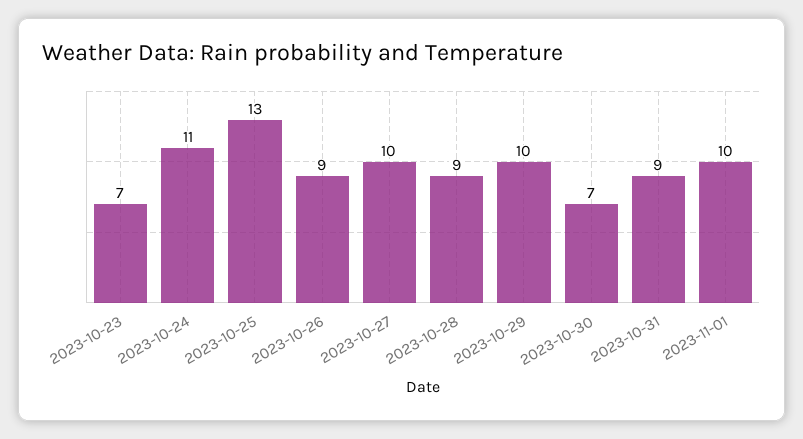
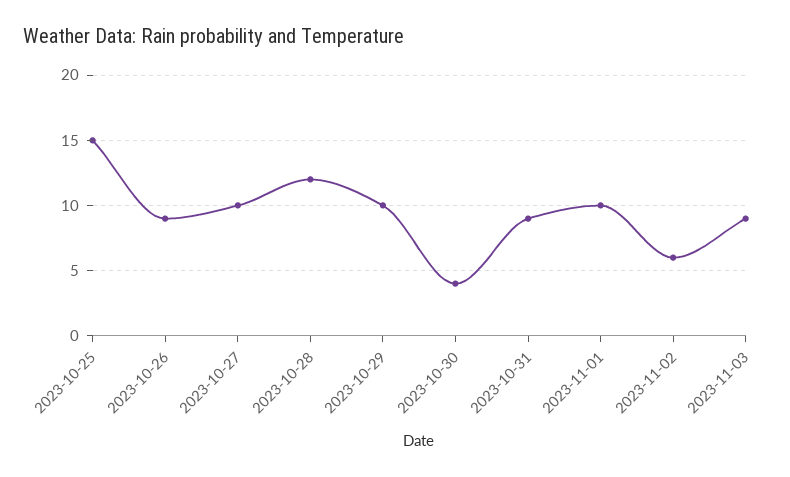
2023-10-23: 7 -> none
2023-10-24: 11 -> none
2023-10-25: 13 -> 15
2023-10-28: 9 -> 12
2023-10-30: 7 -> 4
2023-11-02: none -> 6
2023-11-03: none -> 9

